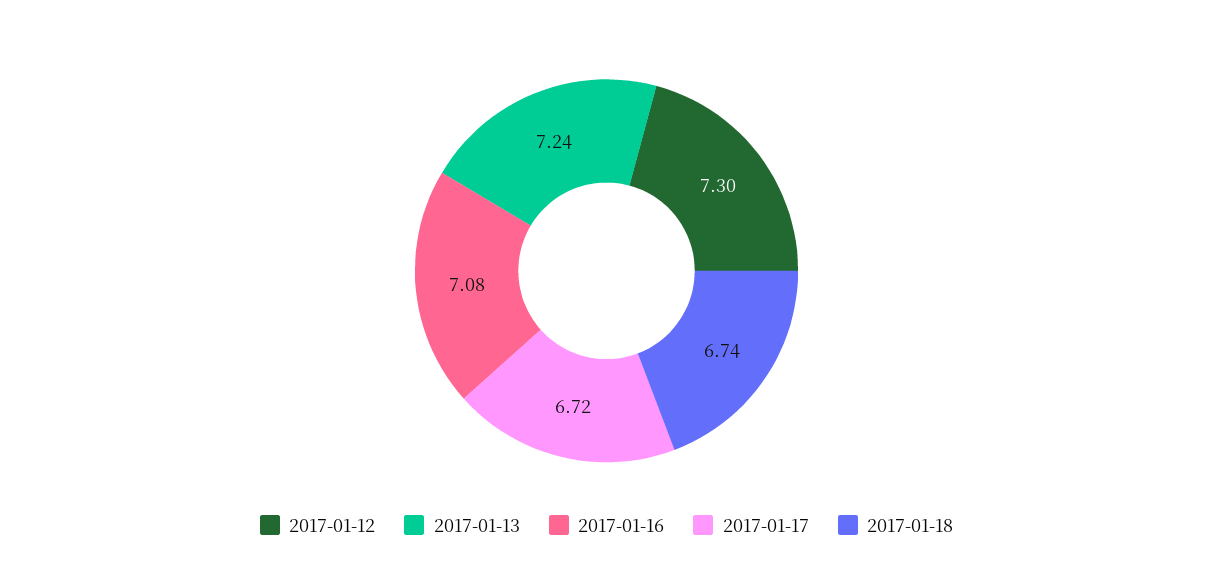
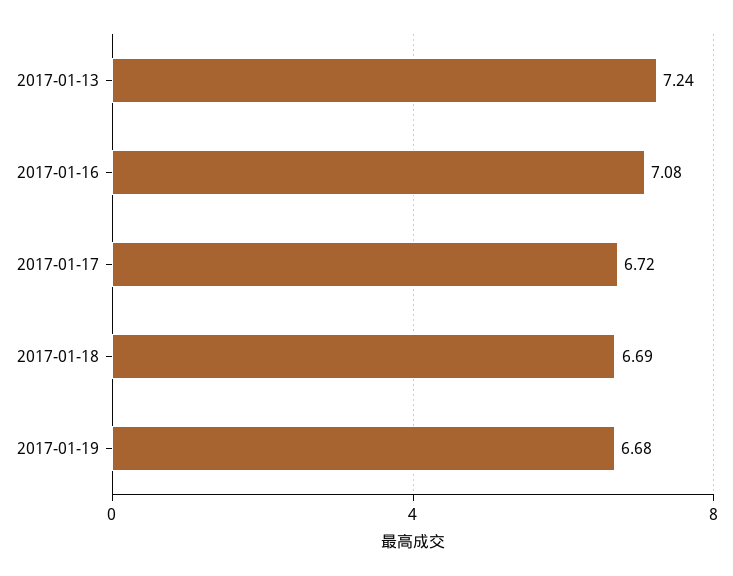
2017-01-12: 7.3 -> none
2017-01-18: 6.74 -> 6.69
2017-01-19: none -> 6.68

